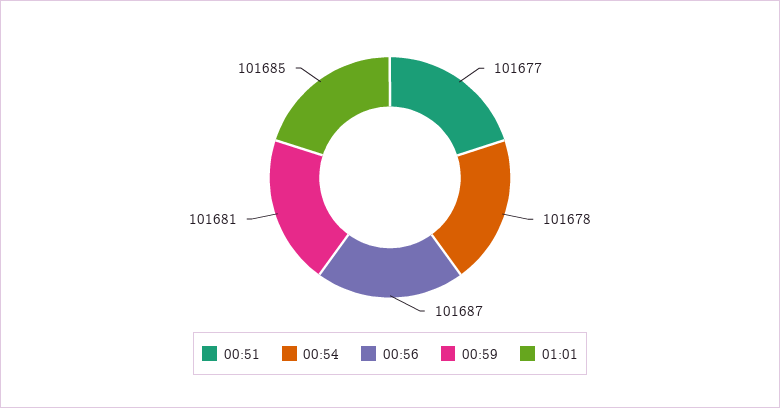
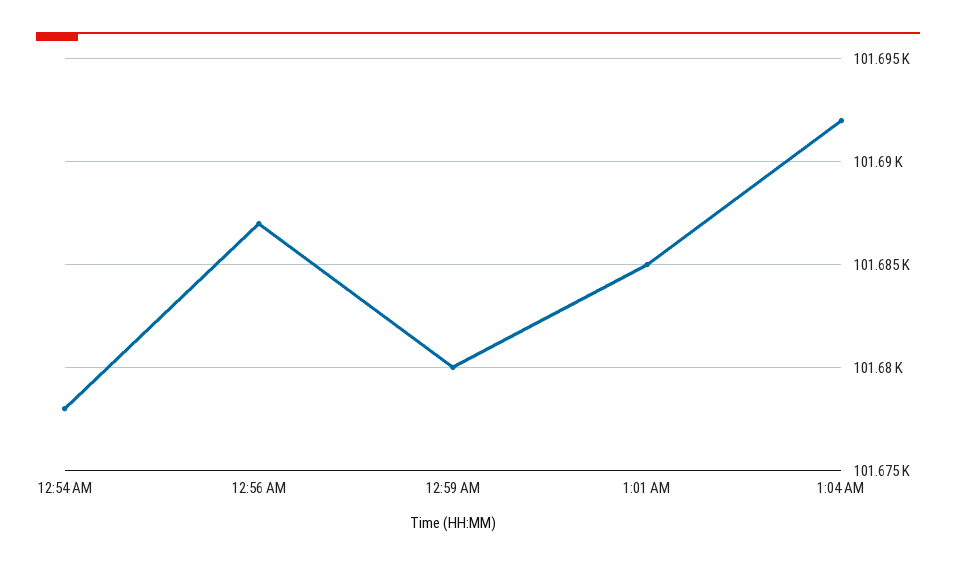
00:51: 101677 -> none
00:59: 101681 -> 101680
1:04 AM: none -> 101692

